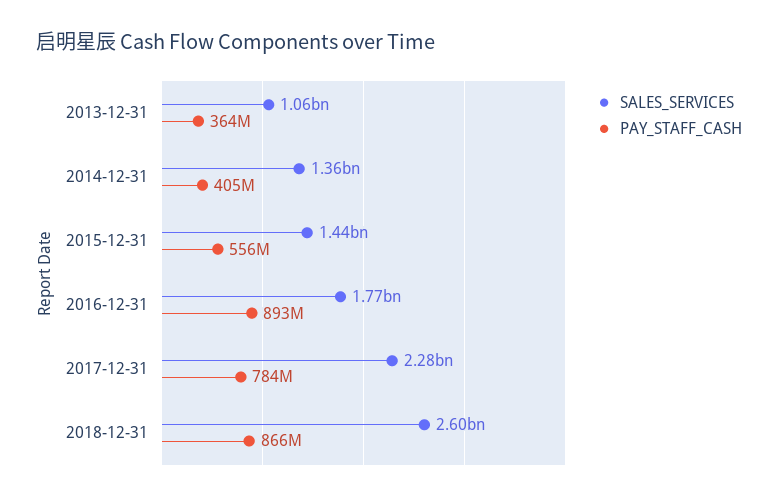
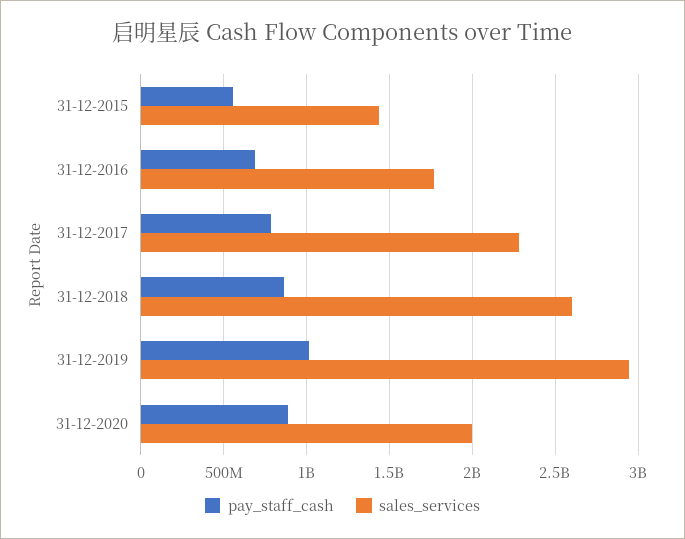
SALES_SERVICES, 2013-12-31: 1060000000 -> none
PAY_STAFF_CASH, 2013-12-31: 364000000 -> none
SALES_SERVICES, 2014-12-31: 1360000000 -> none
PAY_STAFF_CASH, 2014-12-31: 405000000 -> none
PAY_STAFF_CASH, 2016-12-31: 893000000 -> 700000000
PAY_STAFF_CASH, 31-12-2019: none -> 1000000000
SALES_SERVICES, 31-12-2019: none -> 2950000000
PAY_STAFF_CASH, 31-12-2020: none -> 900000000
SALES_SERVICES, 31-12-2020: none -> 2000000000

